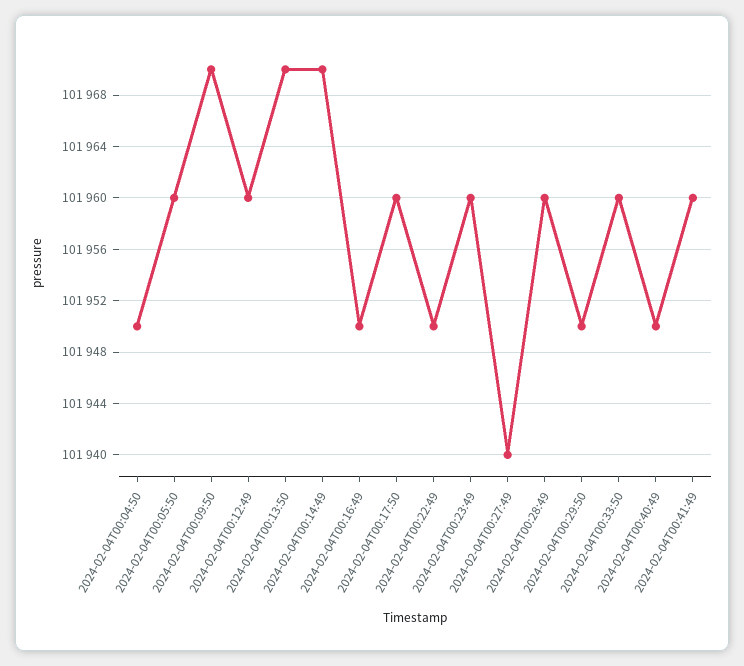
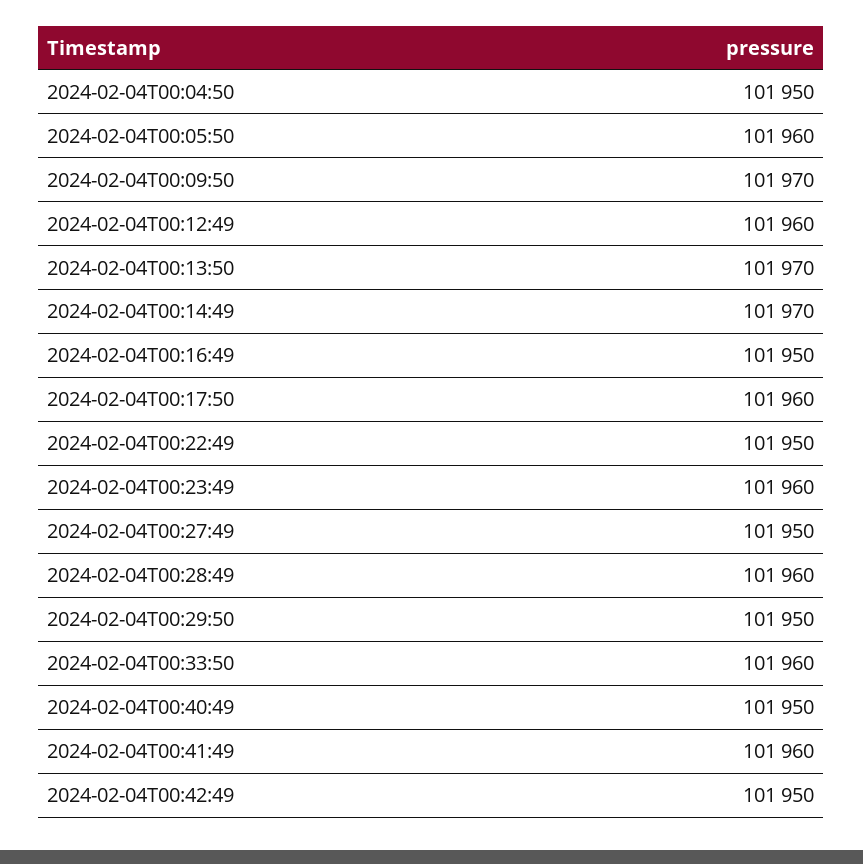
2024-02-04T00:27:49: 101940 -> 101950
2024-02-04T00:42:49: none -> 101950

